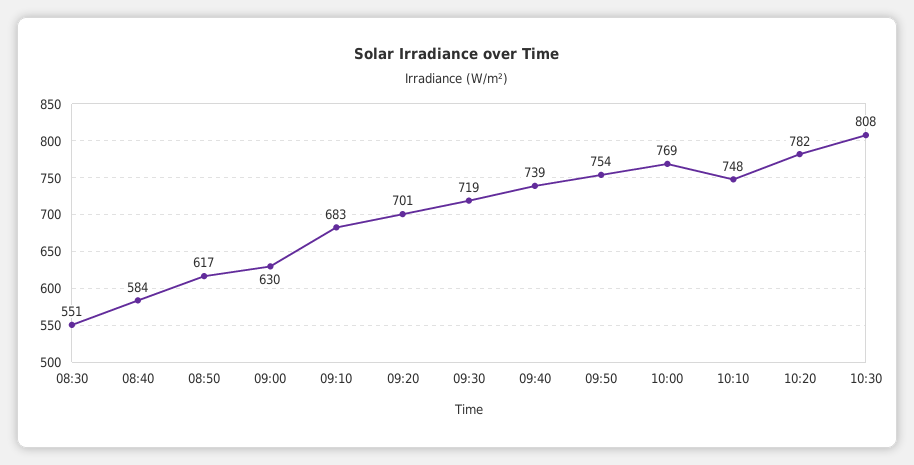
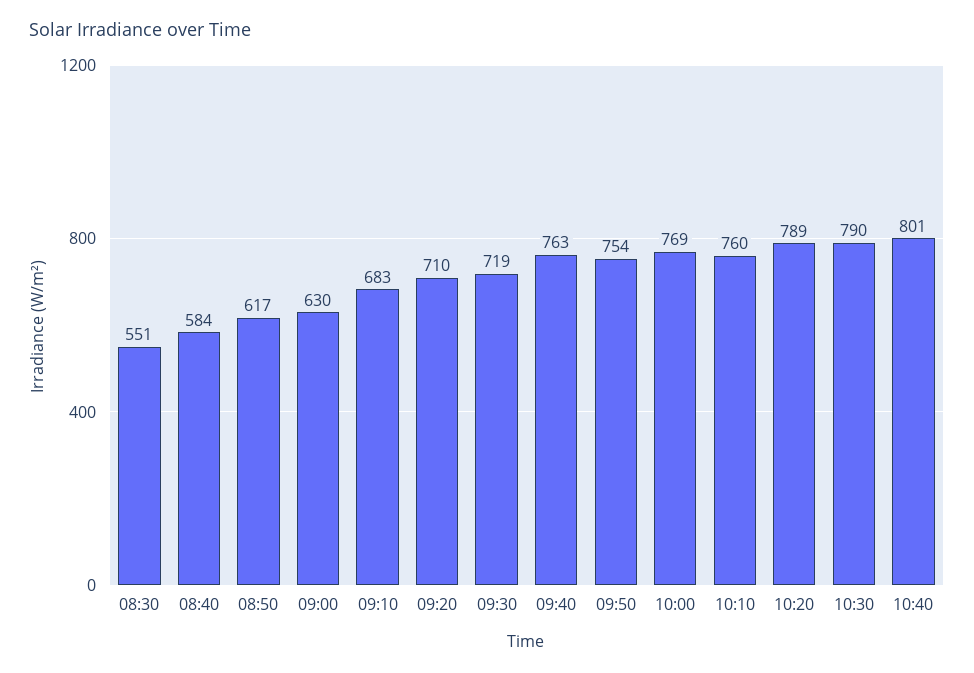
09:20: 701 -> 710
09:40: 739 -> 763
10:10: 748 -> 760
10:20: 782 -> 789
10:30: 808 -> 790
10:40: none -> 801

